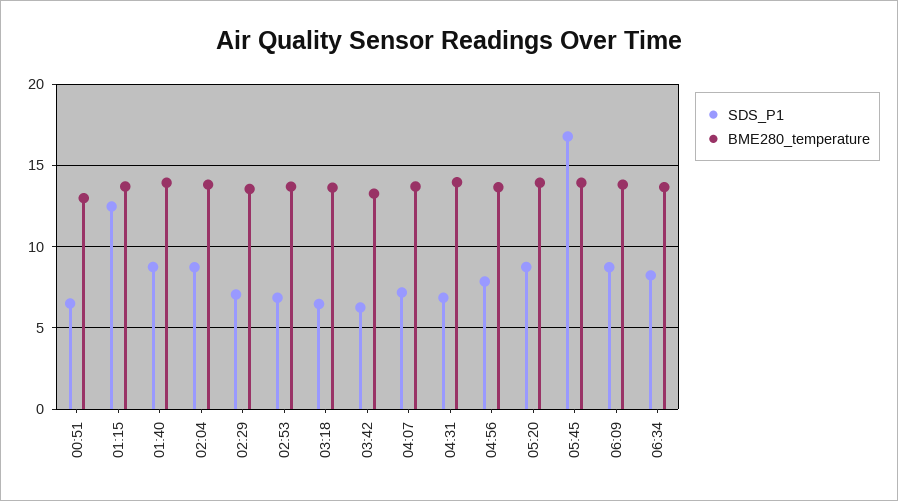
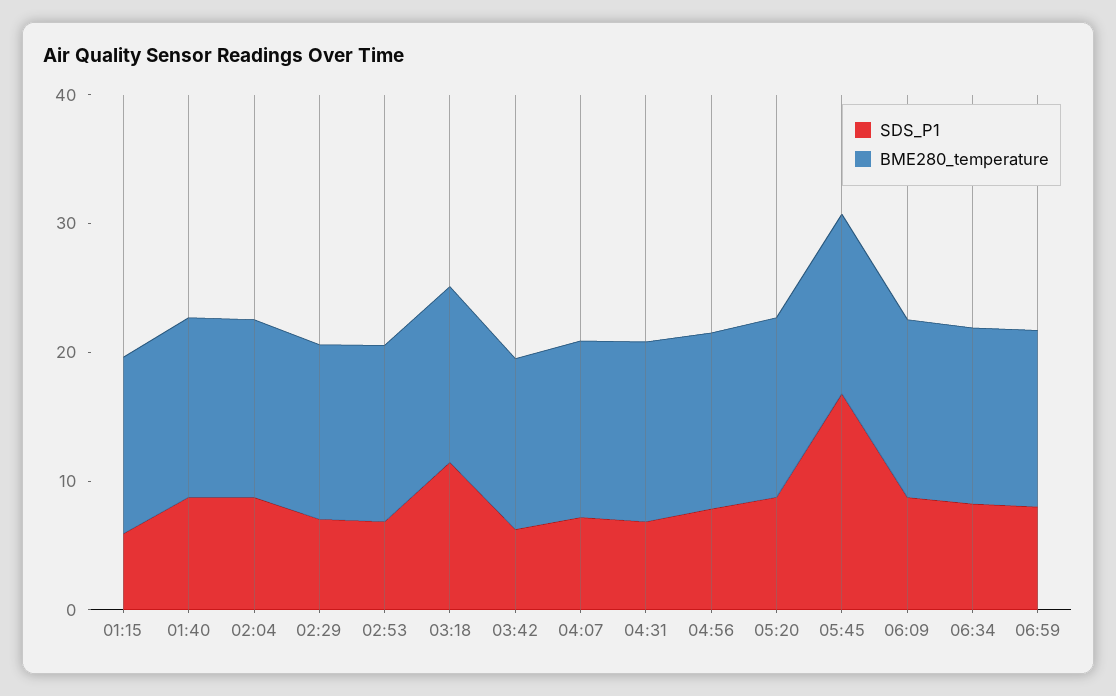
SDS_P1, 00:51: 6.5 -> none
BME280_temperature, 00:51: 13 -> none
SDS_P1, 01:15: 12.5 -> 6
SDS_P1, 03:18: 6.5 -> 12
SDS_P1, 06:59: none -> 8
BME280_temperature, 06:59: none -> 14

